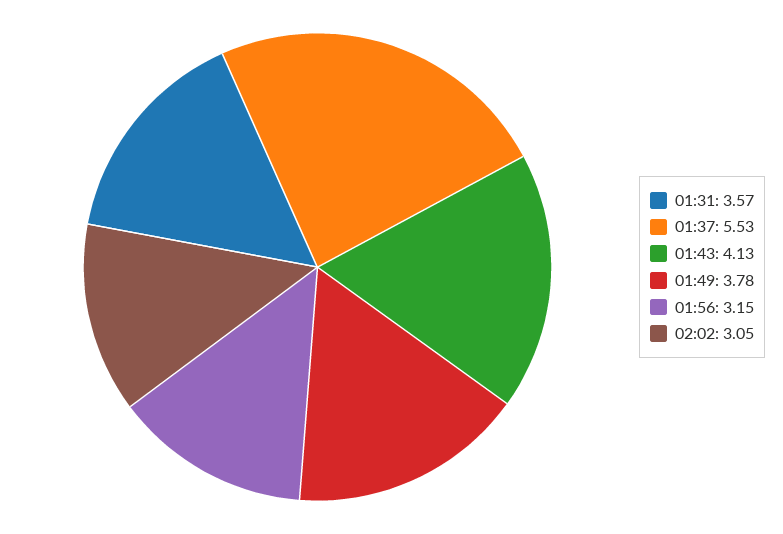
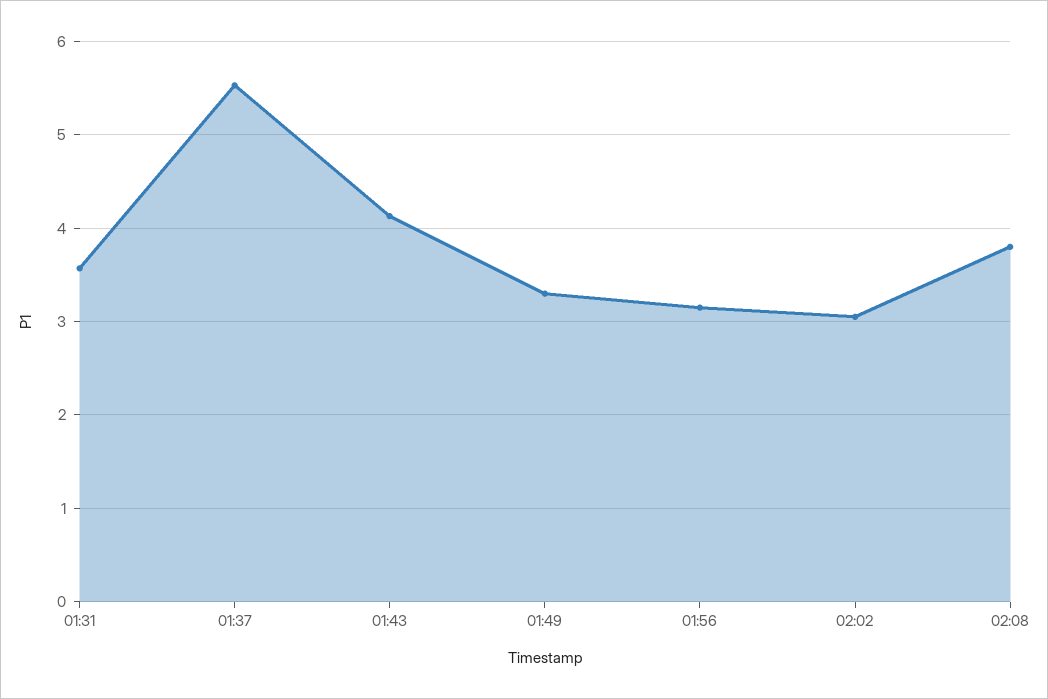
01:49: 3.78 -> 3.3
02:08: none -> 3.8

